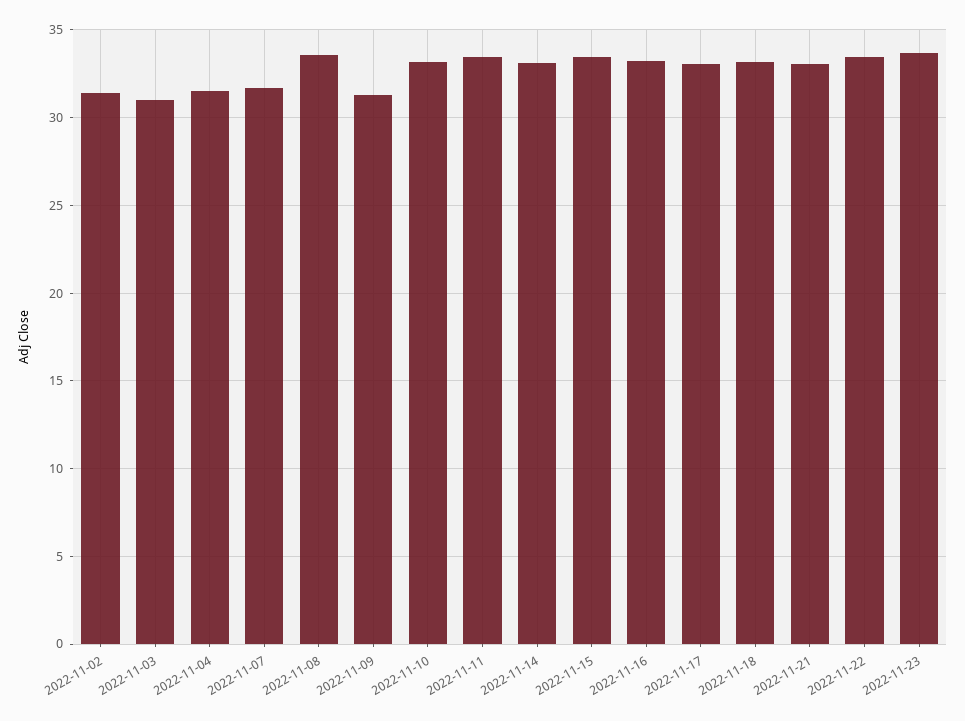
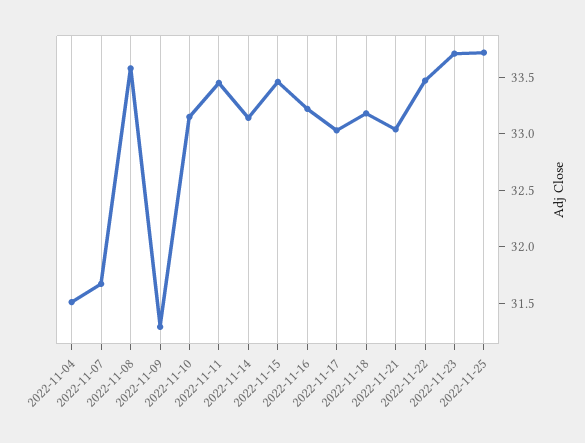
2022-11-02: 31.5 -> none
2022-11-03: 31 -> none
2022-11-25: none -> 33.7

